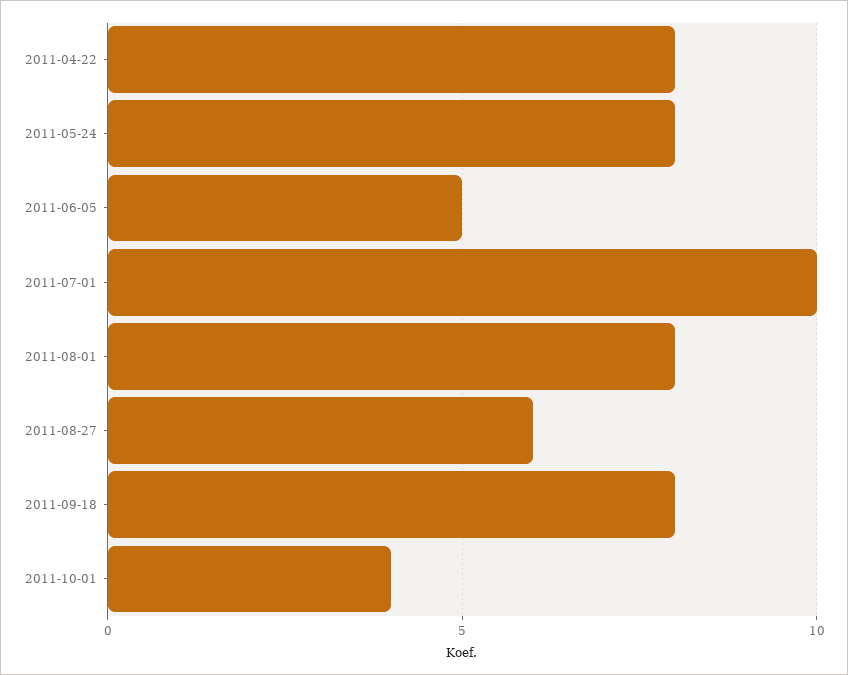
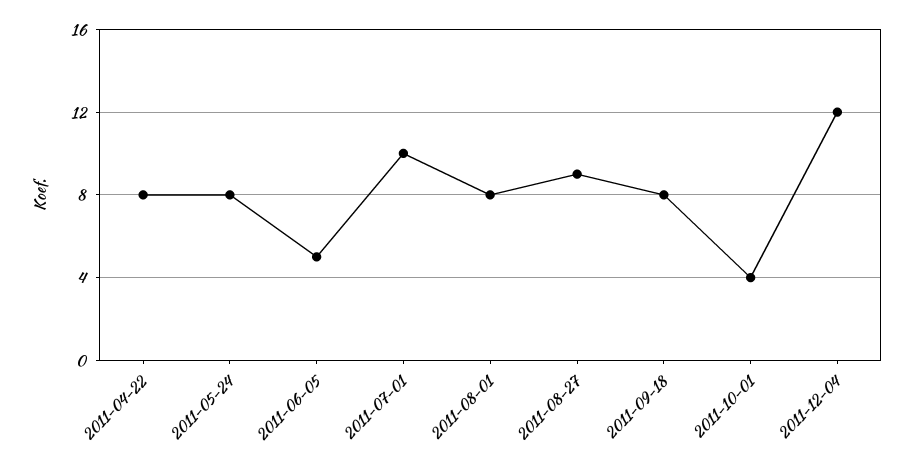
2011-08-27: 6 -> 9
2011-12-04: none -> 12

